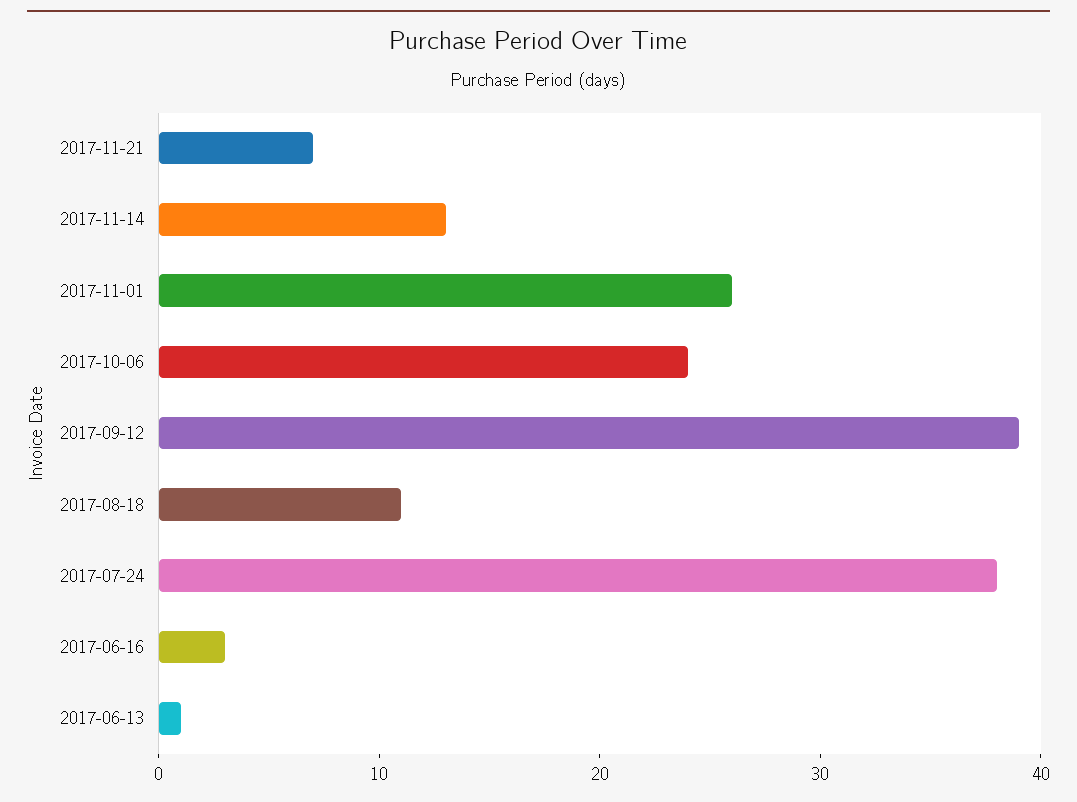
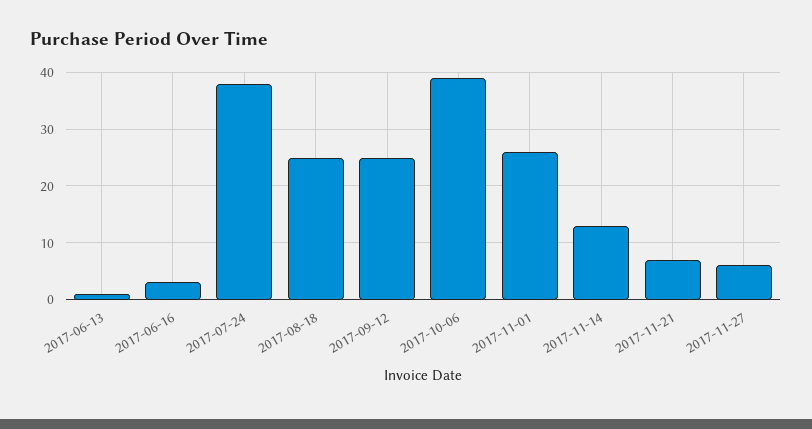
2017-10-06: 24 -> 40
2017-09-12: 39 -> 25
2017-08-18: 11 -> 25
2017-11-27: none -> 5

